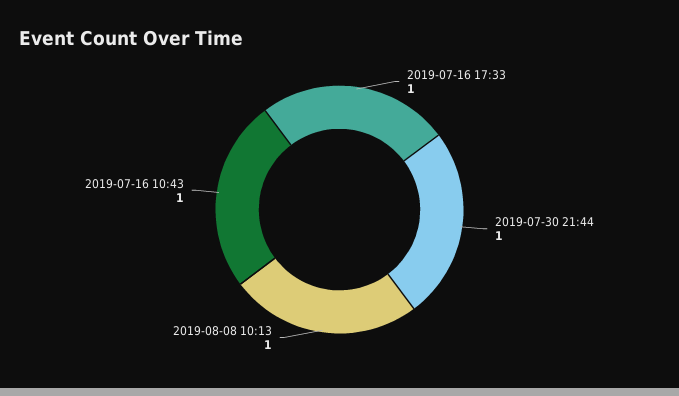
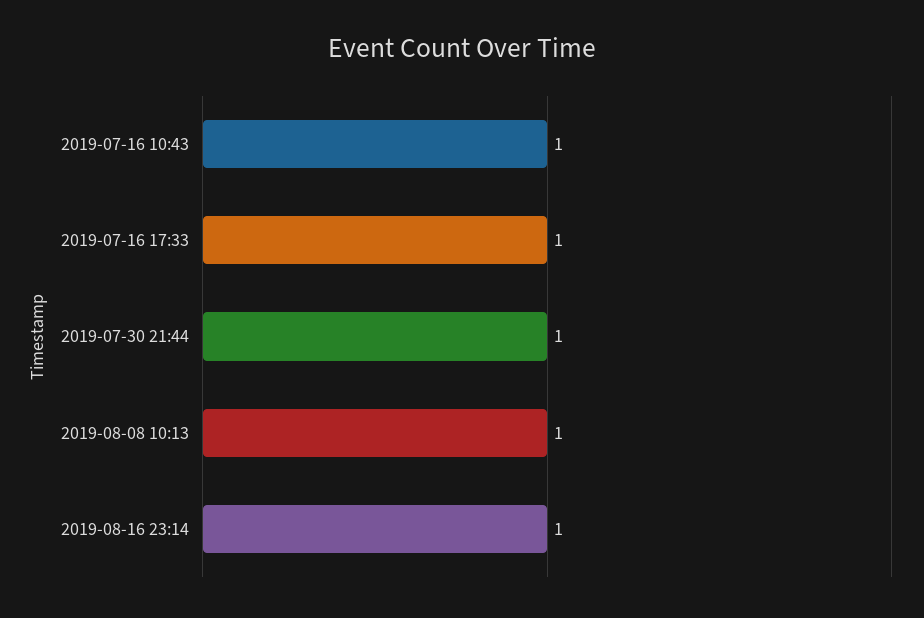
2019-08-16 23:14: none -> 1

